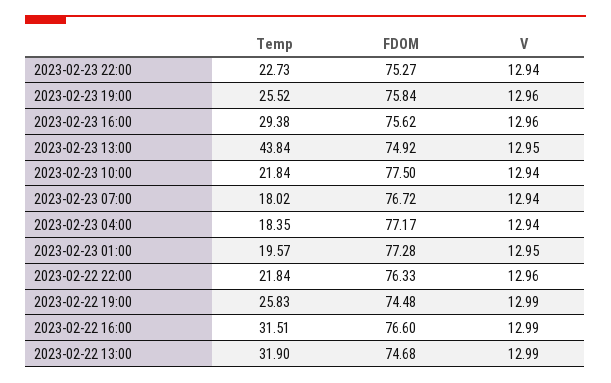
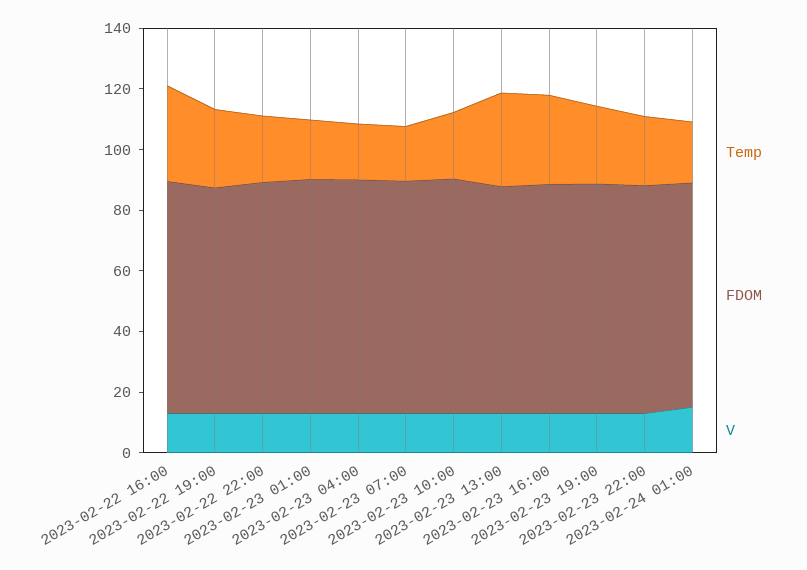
Temp, 2023-02-23 13:00: 43.84 -> 30
Temp, 2023-02-22 13:00: 31.9 -> none
FDOM, 2023-02-22 13:00: 74.68 -> none
V, 2023-02-22 13:00: 12.99 -> none
Temp, 2023-02-24 01:00: none -> 20
FDOM, 2023-02-24 01:00: none -> 75
V, 2023-02-24 01:00: none -> 15

